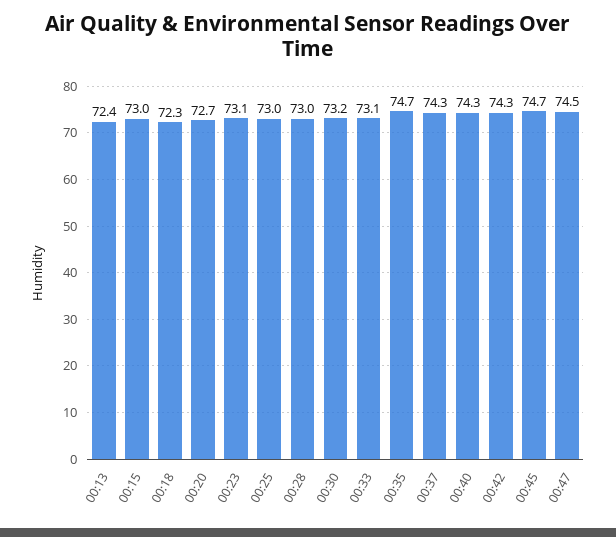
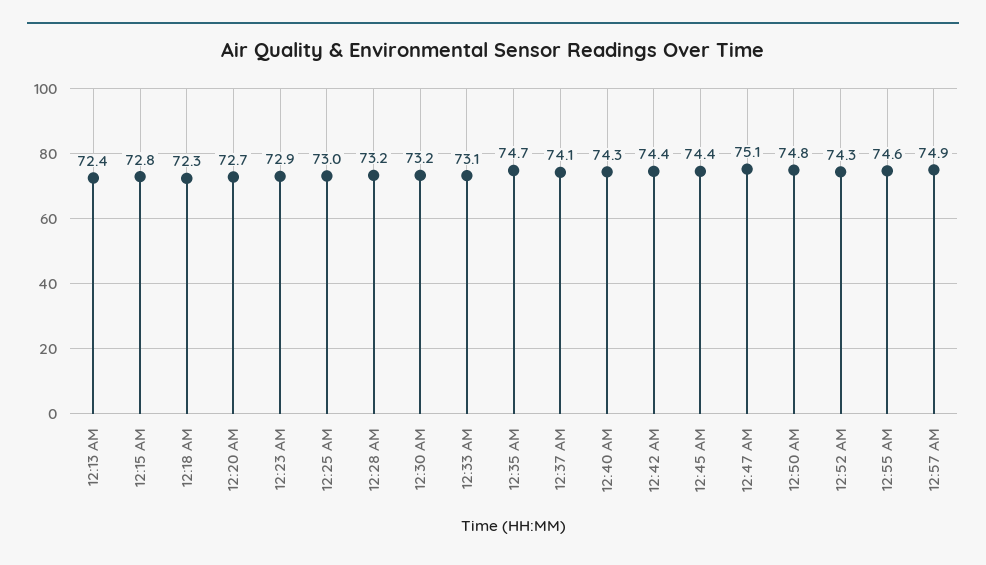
00:15: 73 -> 72.8
00:23: 73.1 -> 72.9
00:28: 73 -> 73.2
00:37: 74.3 -> 74.1
00:42: 74.3 -> 74.4
00:45: 74.7 -> 74.4
00:47: 74.5 -> 75.1
12:50 AM: none -> 74.8
12:52 AM: none -> 74.3
12:55 AM: none -> 74.6
12:57 AM: none -> 74.9

